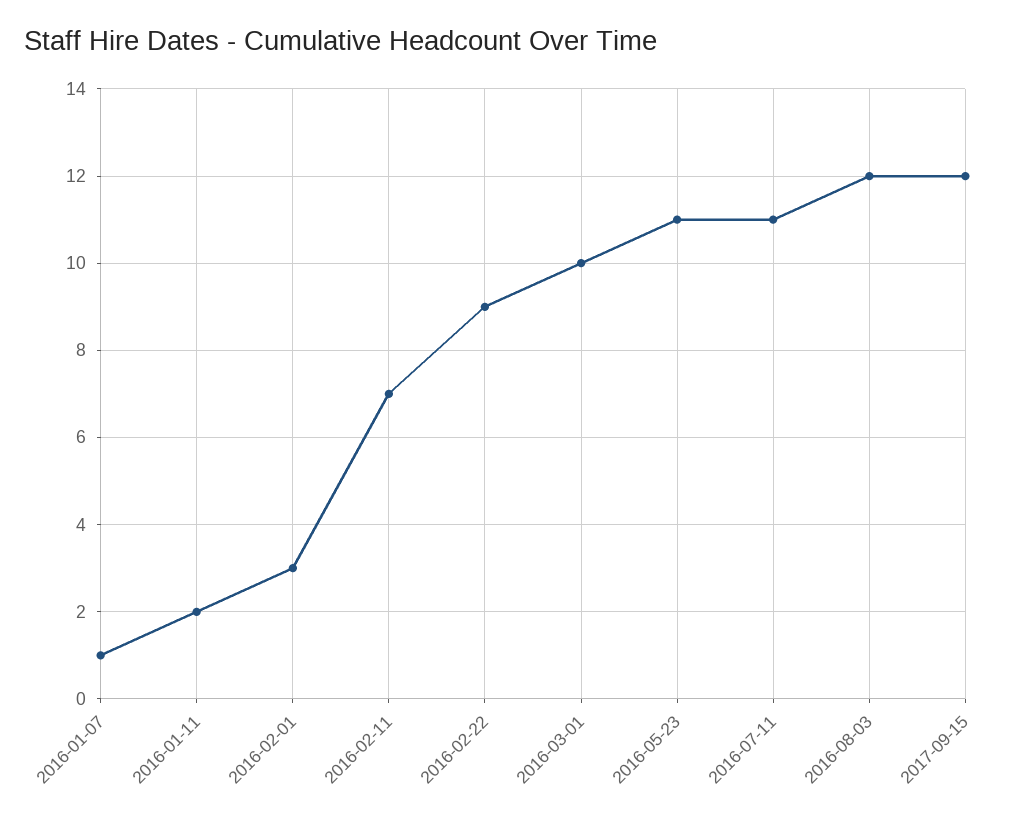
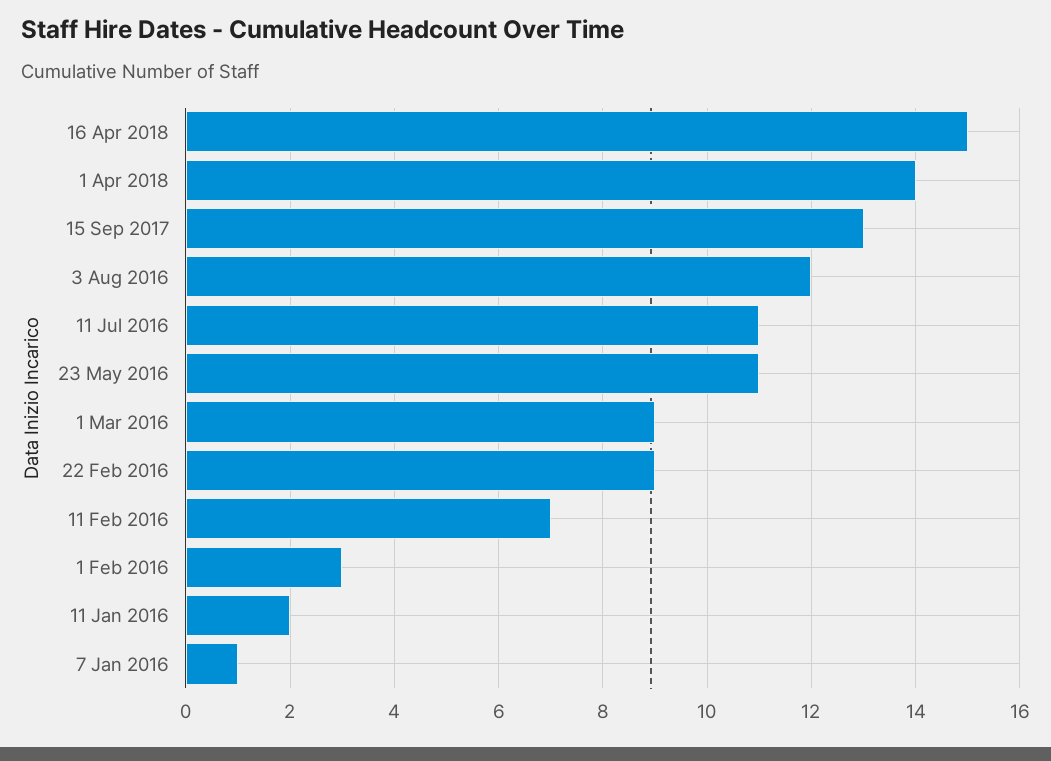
2016-03-01: 10 -> 9
2017-09-15: 12 -> 13
16 Apr 2018: none -> 15
1 Apr 2018: none -> 14

